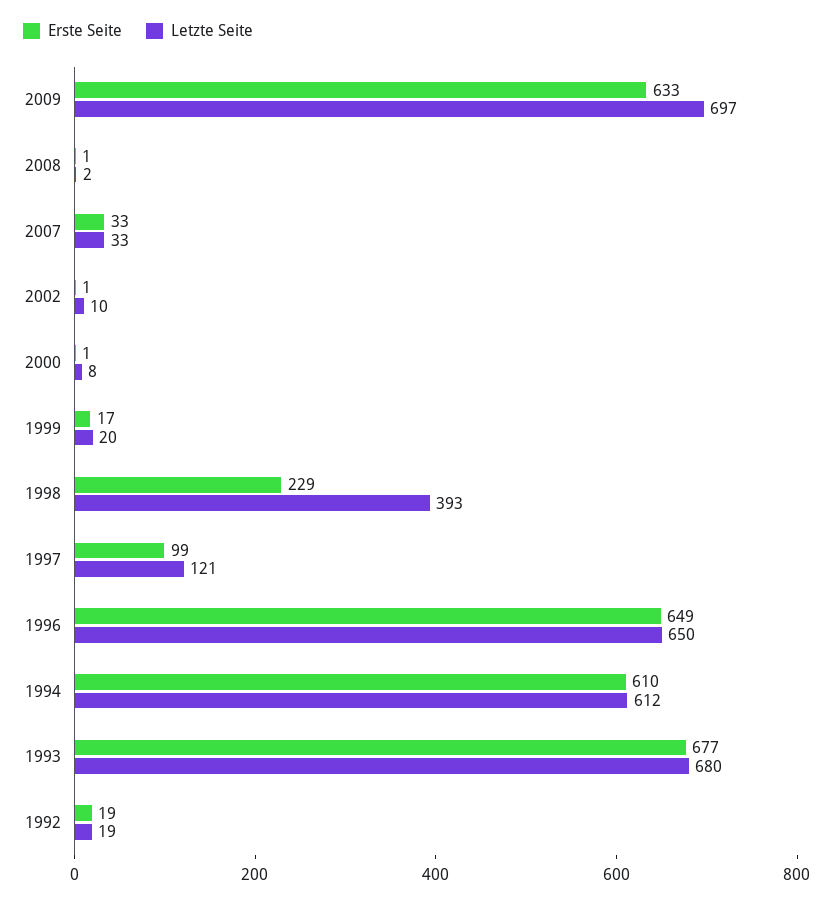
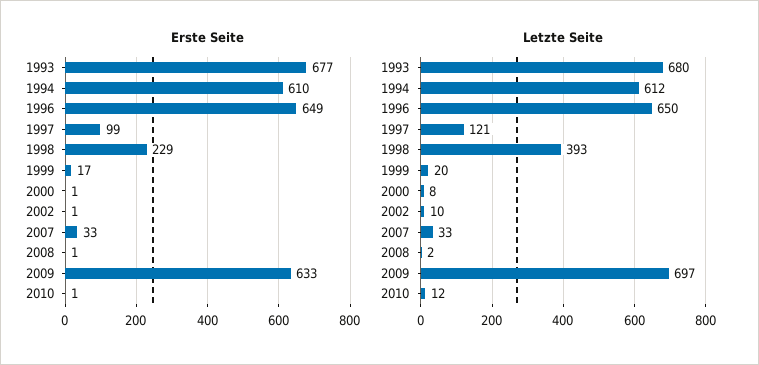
Erste Seite, 1992: 19 -> none
Letzte Seite, 1992: 19 -> none
Erste Seite, 2010: none -> 1
Letzte Seite, 2010: none -> 12

